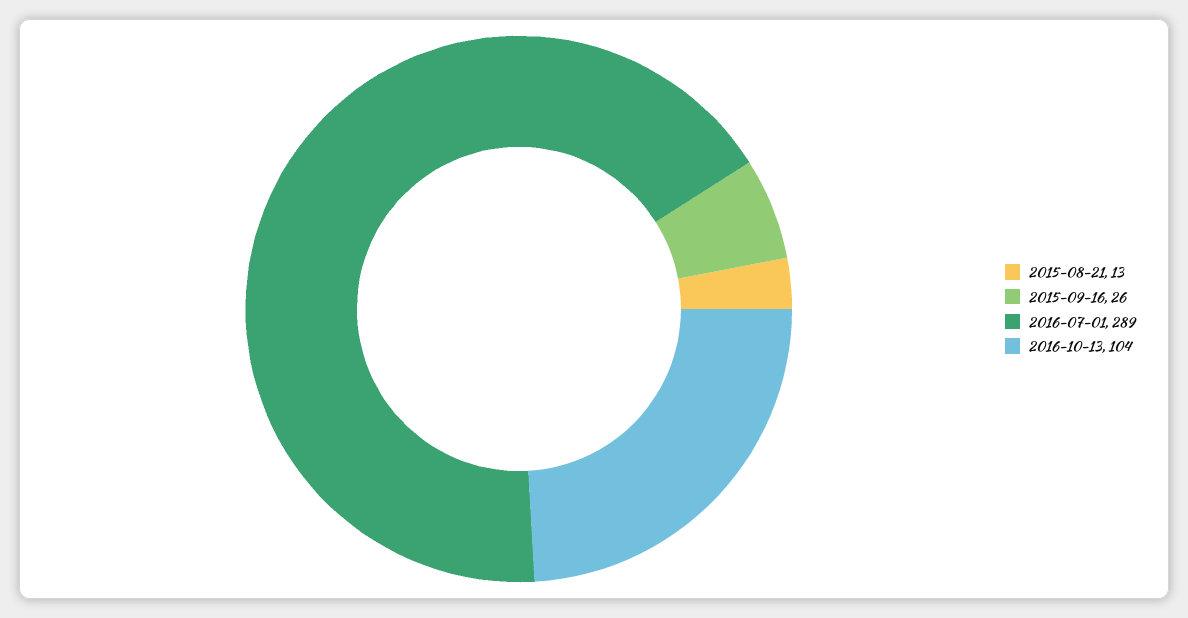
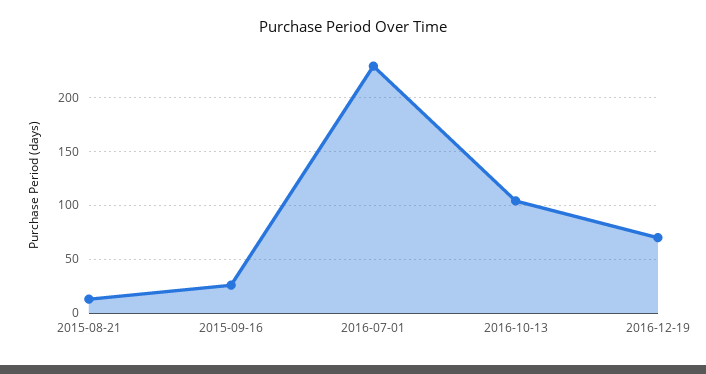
2016-07-01: 289 -> 230
2016-12-19: none -> 70

